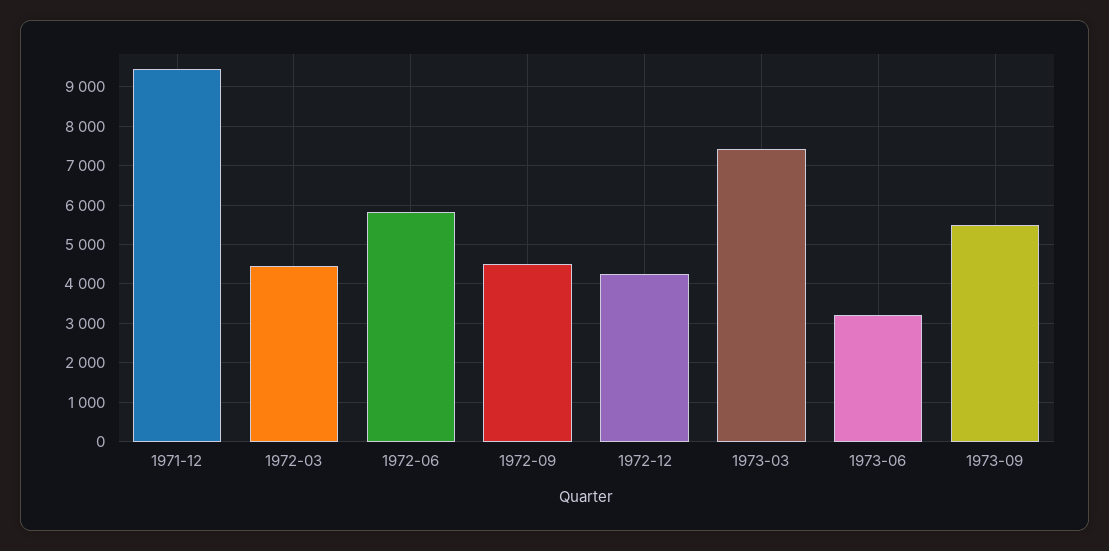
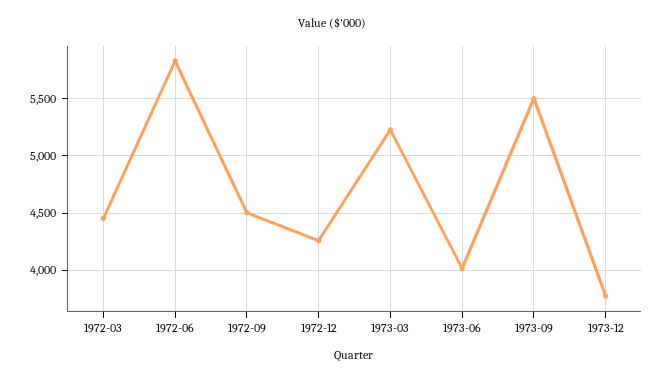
1971-12: 9400 -> none
1973-03: 7400 -> 5200
1973-06: 3200 -> 4000
1973-12: none -> 3800

